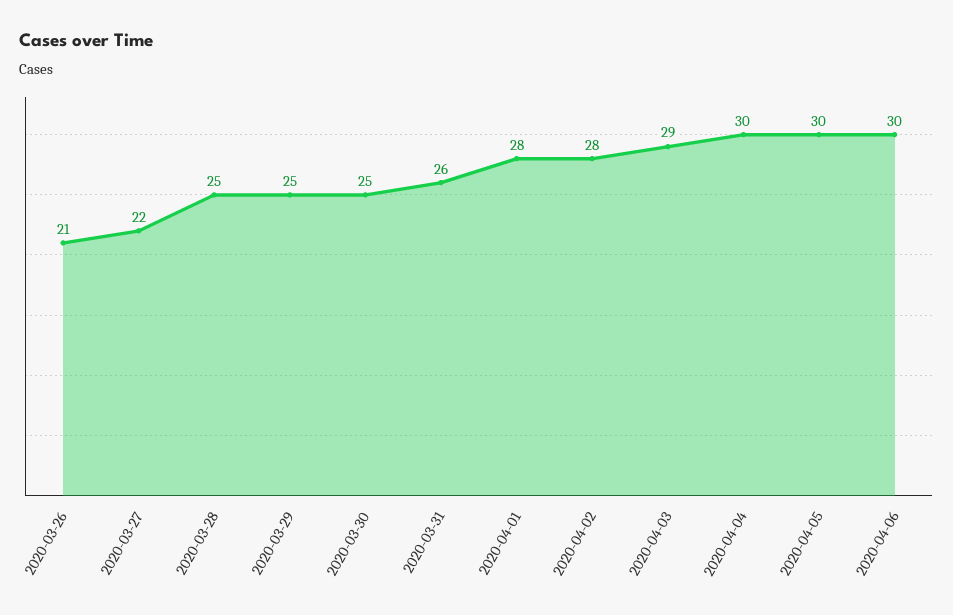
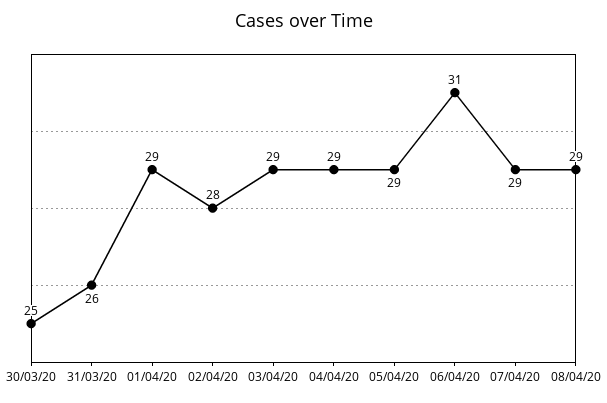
2020-03-26: 21 -> none
2020-03-27: 22 -> none
2020-03-28: 25 -> none
2020-03-29: 25 -> none
2020-04-01: 28 -> 29
2020-04-04: 30 -> 29
2020-04-05: 30 -> 29
2020-04-06: 30 -> 31
07/04/20: none -> 29
08/04/20: none -> 29

